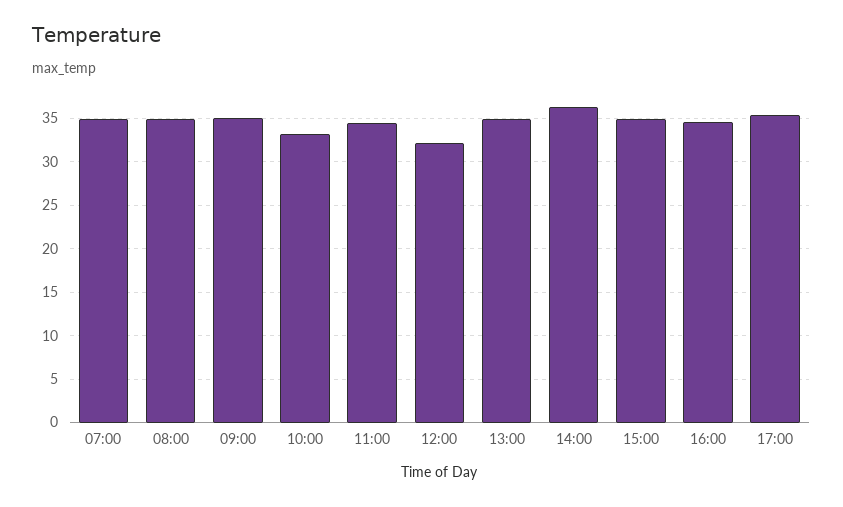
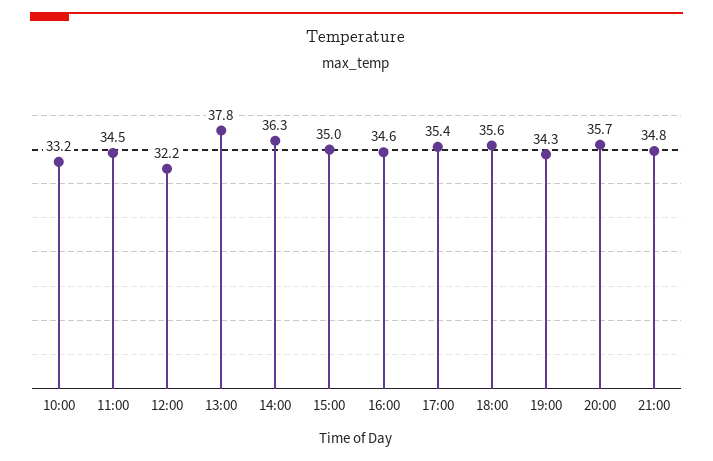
07:00: 35 -> none
08:00: 35 -> none
09:00: 35 -> none
13:00: 35 -> 37.8
18:00: none -> 35.6
19:00: none -> 34.3
20:00: none -> 35.7
21:00: none -> 34.8

